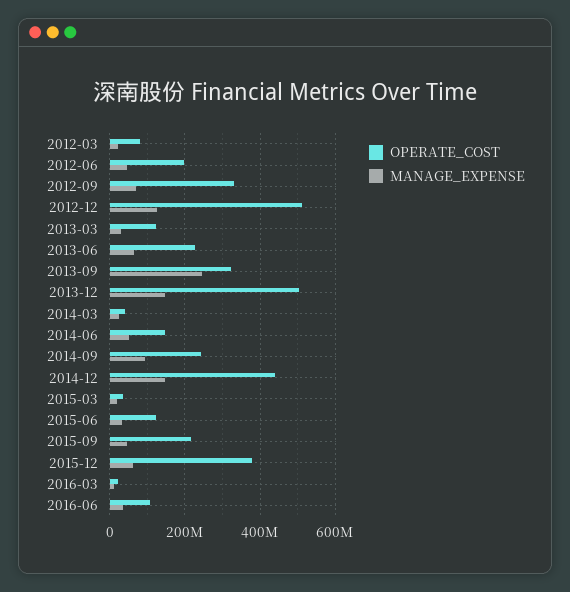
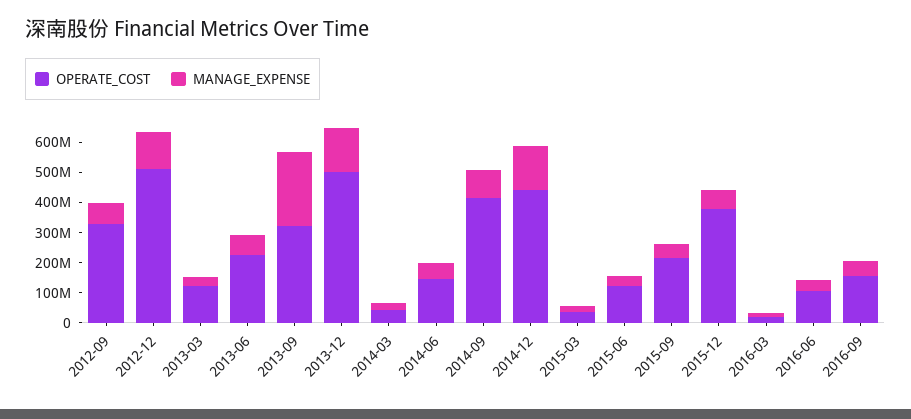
OPERATE_COST, 2012-03: 80000000 -> none
MANAGE_EXPENSE, 2012-03: 20000000 -> none
OPERATE_COST, 2012-06: 200000000 -> none
MANAGE_EXPENSE, 2012-06: 40000000 -> none
OPERATE_COST, 2014-09: 240000000 -> 400000000
OPERATE_COST, 2016-09: none -> 150000000
MANAGE_EXPENSE, 2016-09: none -> 50000000

